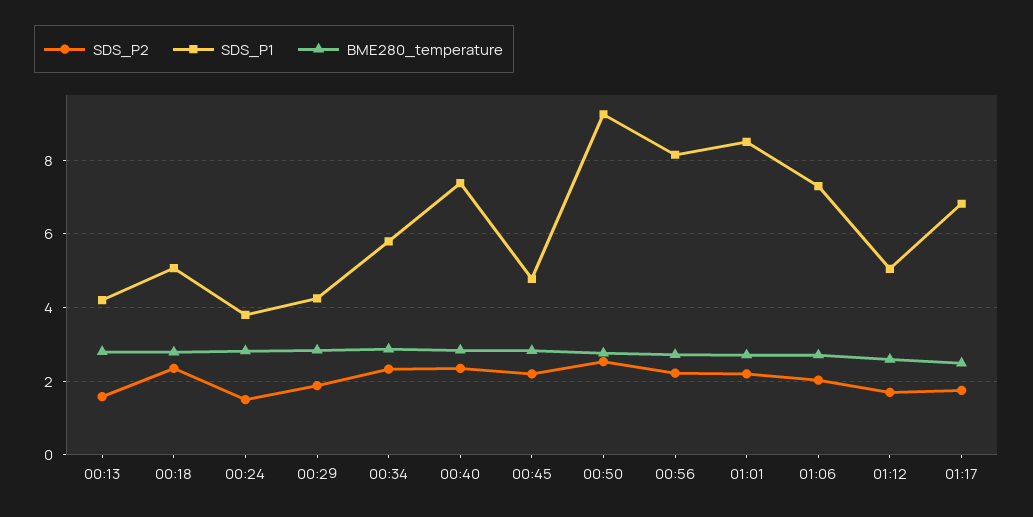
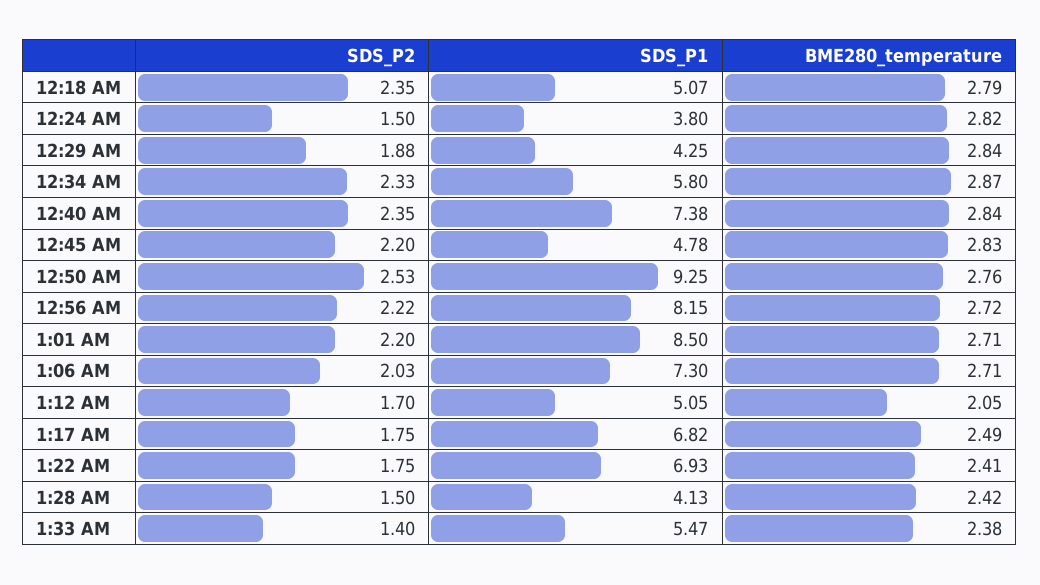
SDS_P2, 00:13: 1.6 -> none
SDS_P1, 00:13: 4.2 -> none
BME280_temperature, 00:13: 2.8 -> none
BME280_temperature, 01:12: 2.6 -> 2.05
SDS_P2, 1:22 AM: none -> 1.75
SDS_P1, 1:22 AM: none -> 6.93
BME280_temperature, 1:22 AM: none -> 2.41
SDS_P2, 1:28 AM: none -> 1.5
SDS_P1, 1:28 AM: none -> 4.13
BME280_temperature, 1:28 AM: none -> 2.42
SDS_P2, 1:33 AM: none -> 1.4
SDS_P1, 1:33 AM: none -> 5.47
BME280_temperature, 1:33 AM: none -> 2.38

